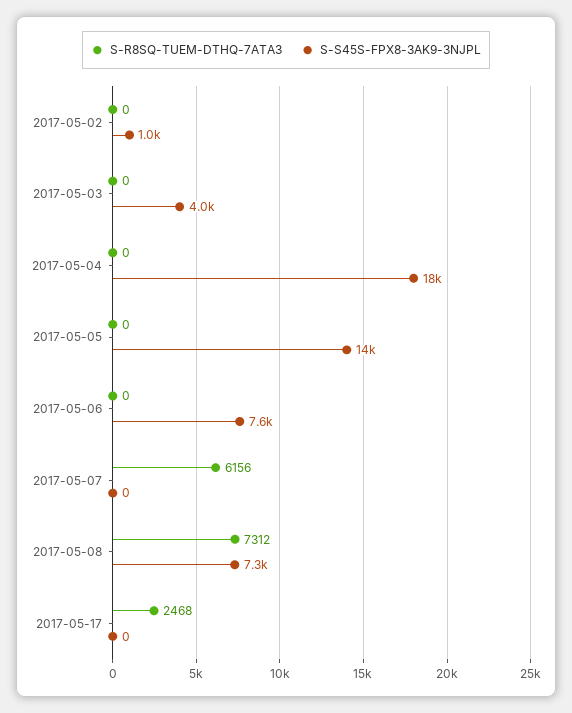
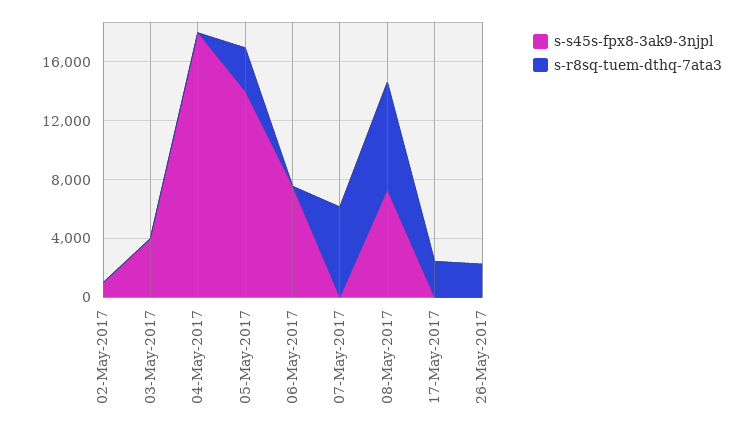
S-R8SQ-TUEM-DTHQ-7ATA3, 2017-05-05: 0 -> 3000
S-S45S-FPX8-3AK9-3NJPL, 26-May-2017: none -> 0
S-R8SQ-TUEM-DTHQ-7ATA3, 26-May-2017: none -> 2000

